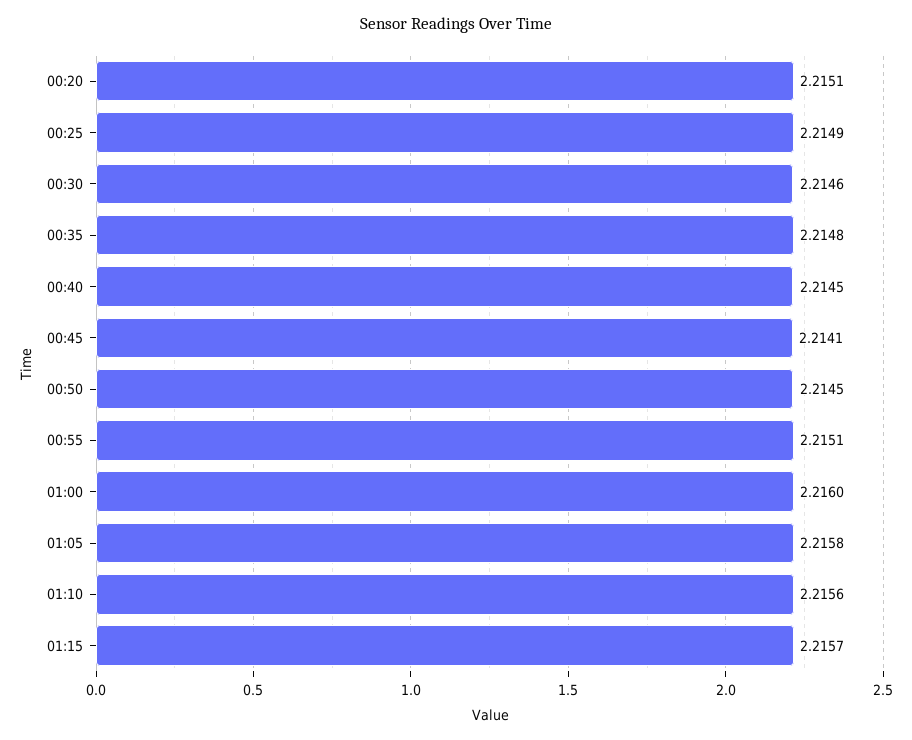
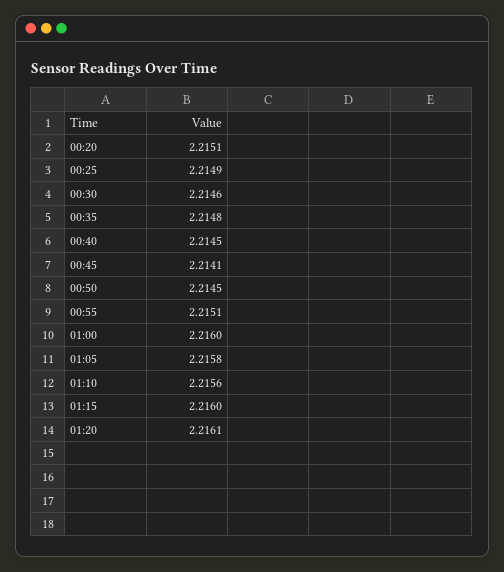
01:15: 2.2157 -> 2.216
01:20: none -> 2.2161

